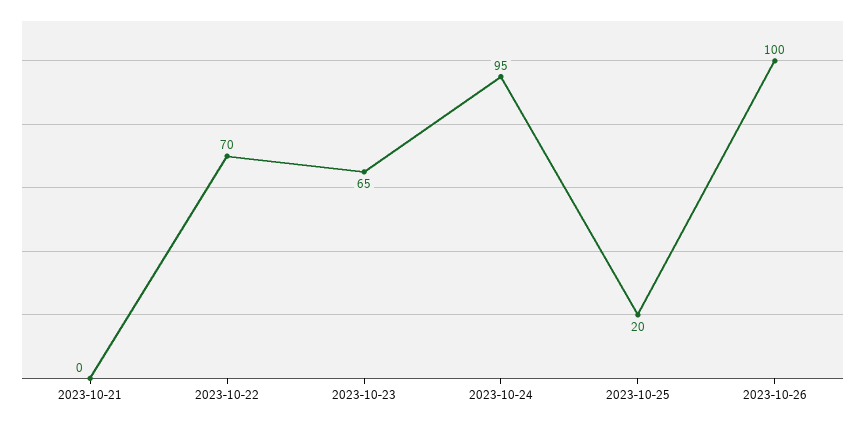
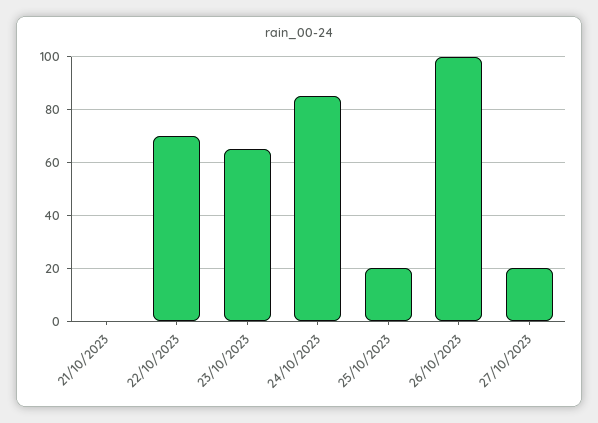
2023-10-24: 95 -> 85
27/10/2023: none -> 20

